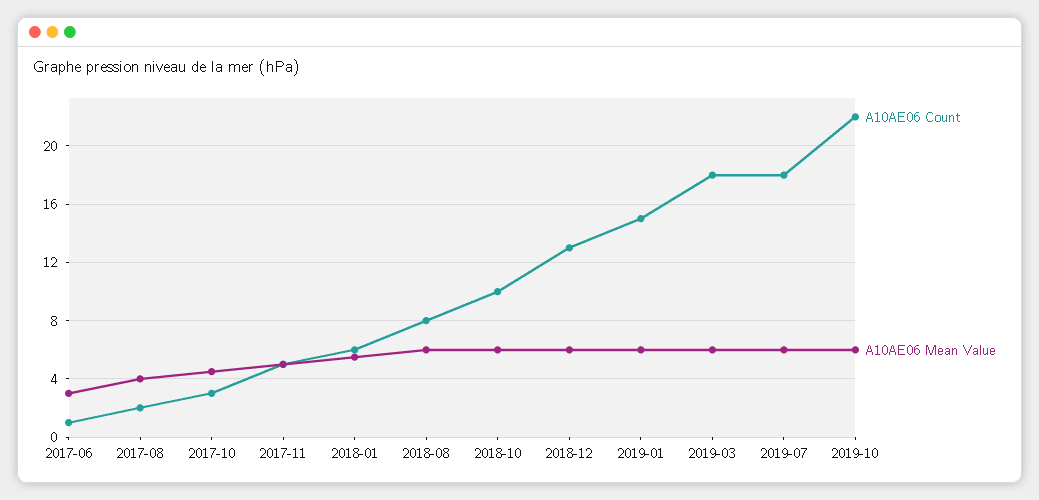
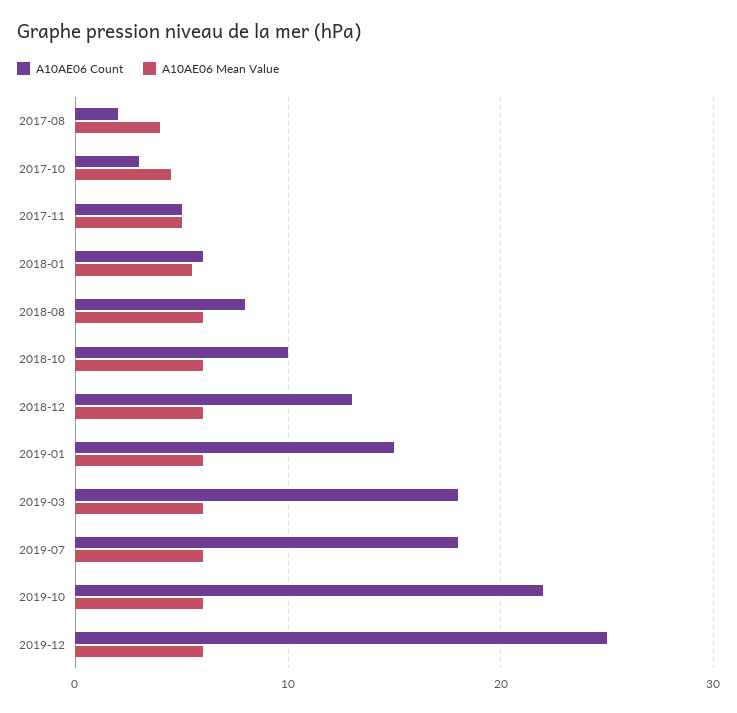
A10AE06 Count, 2017-06: 1 -> none
A10AE06 Mean Value, 2017-06: 3 -> none
A10AE06 Count, 2019-12: none -> 25
A10AE06 Mean Value, 2019-12: none -> 6

